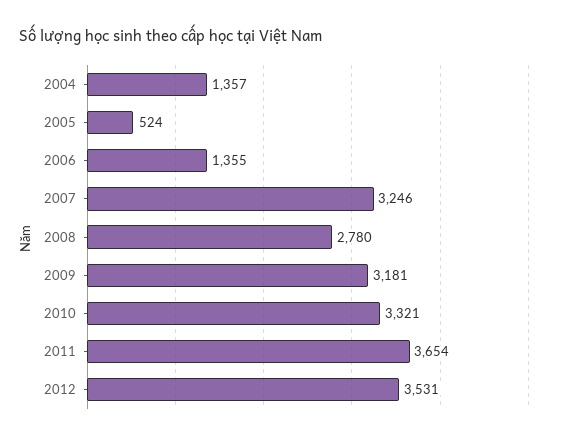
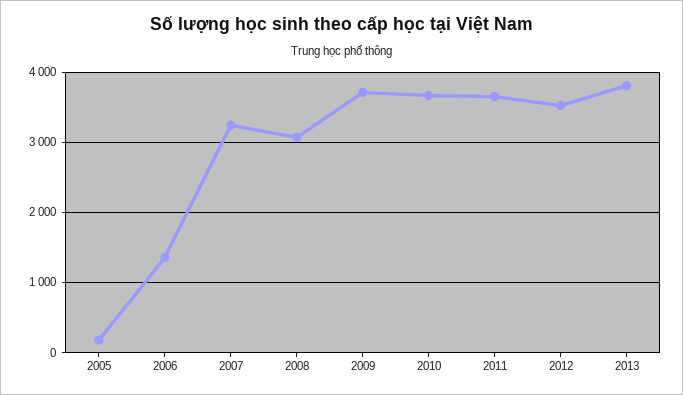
2004: 1357 -> none
2005: 524 -> 200
2008: 2780 -> 3100
2009: 3181 -> 3700
2010: 3321 -> 3700
2013: none -> 3800

